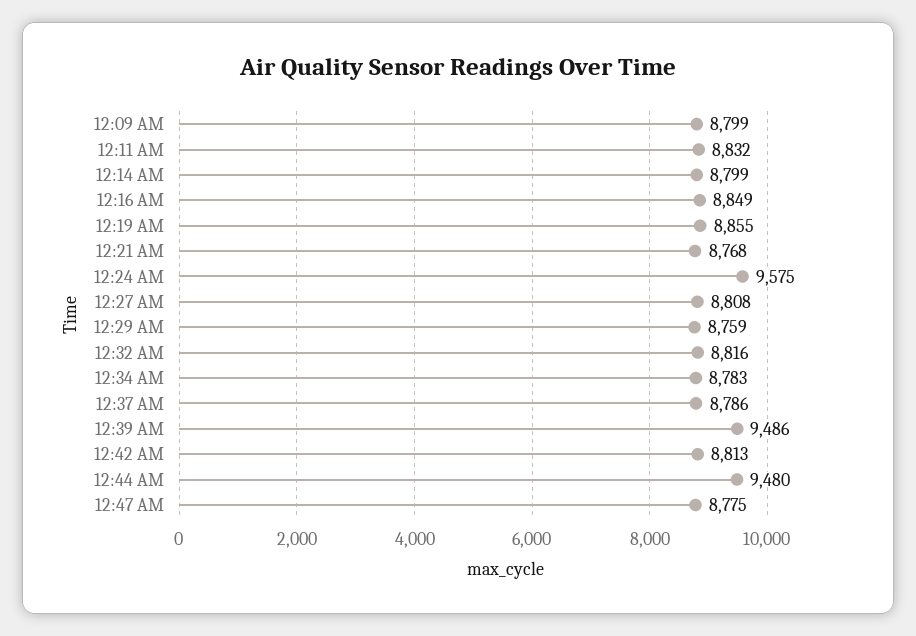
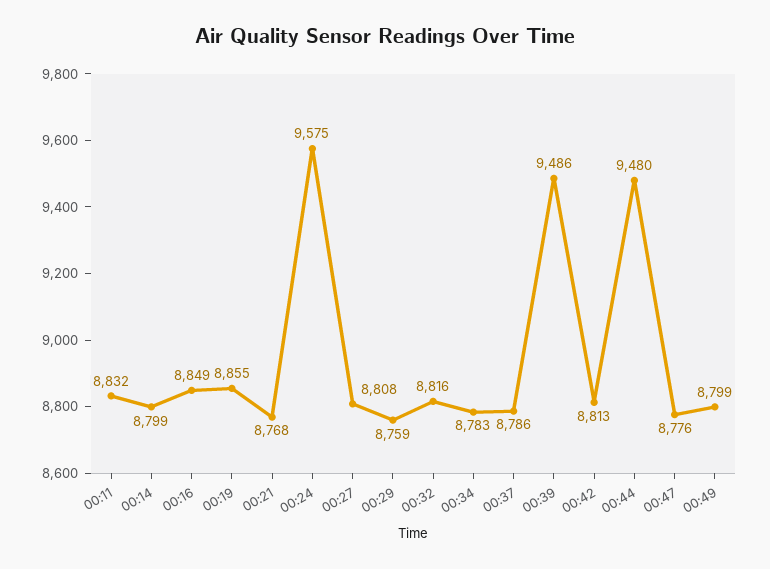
12:09 AM: 8799 -> none
12:47 AM: 8775 -> 8776
00:49: none -> 8799

